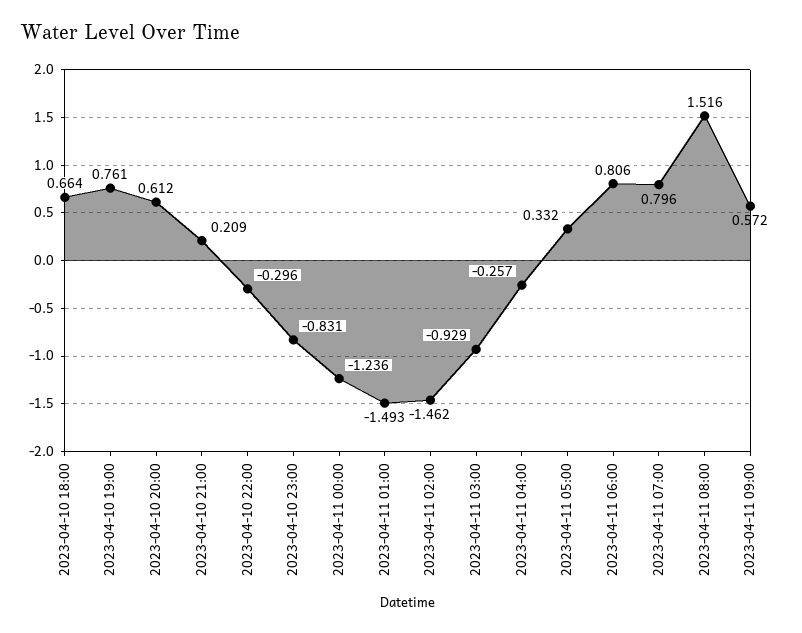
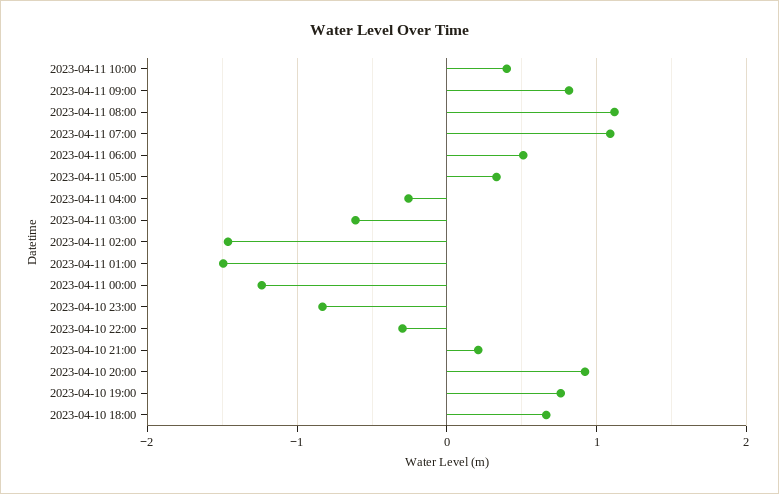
2023-04-10 20:00: 0.612 -> 0.9
2023-04-11 03:00: -0.929 -> -0.6
2023-04-11 06:00: 0.806 -> 0.5
2023-04-11 07:00: 0.796 -> 1.1
2023-04-11 08:00: 1.516 -> 1.1
2023-04-11 09:00: 0.572 -> 0.8
2023-04-11 10:00: none -> 0.4

